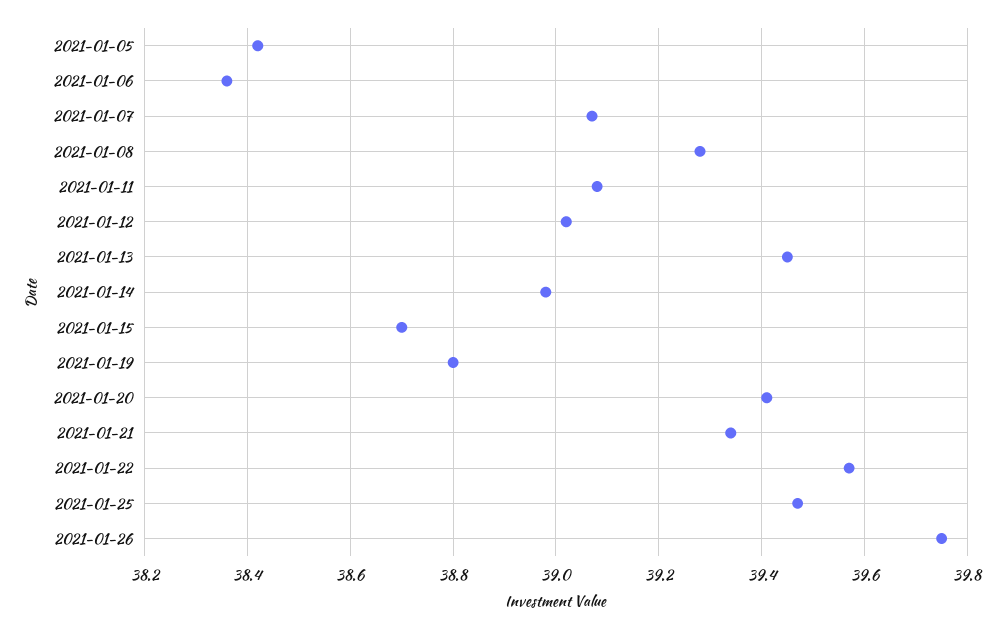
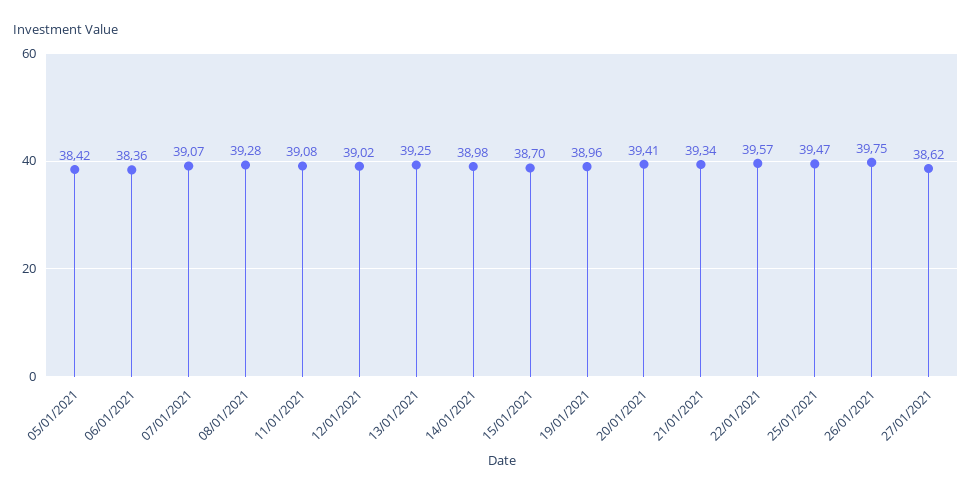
2021-01-13: 39.45 -> 39.25
2021-01-19: 38.8 -> 38.96
27/01/2021: none -> 38.62

